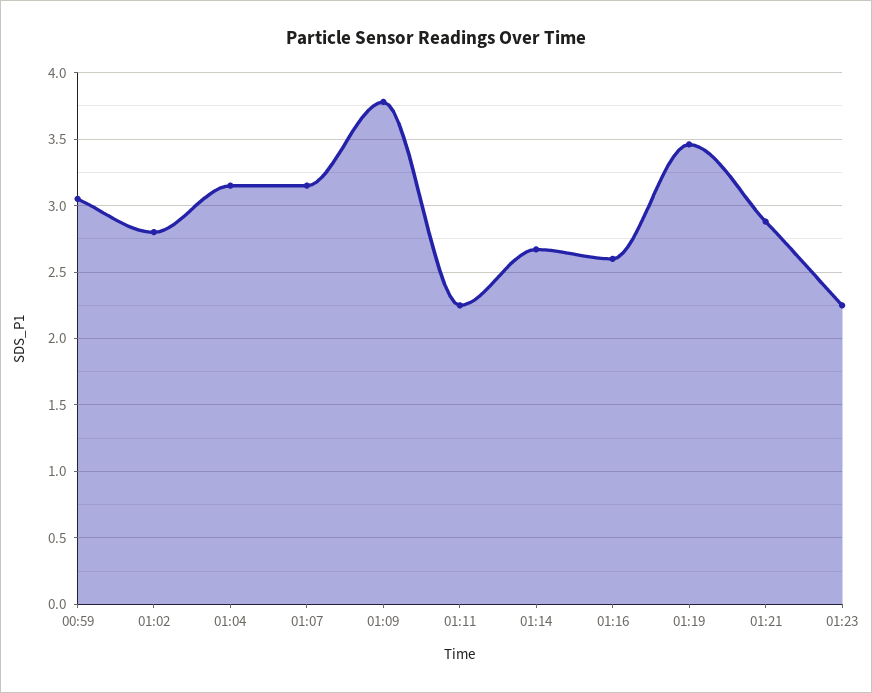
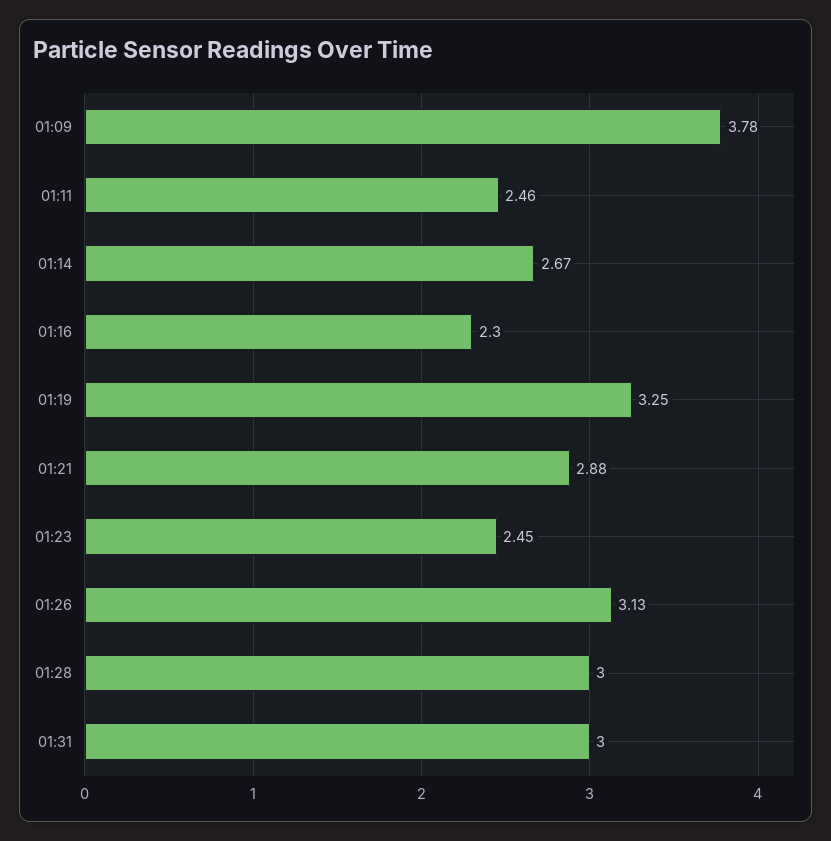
00:59: 3.05 -> none
01:02: 2.8 -> none
01:04: 3.15 -> none
01:07: 3.15 -> none
01:11: 2.25 -> 2.46
01:16: 2.6 -> 2.3
01:19: 3.45 -> 3.25
01:23: 2.25 -> 2.45
01:26: none -> 3.13
01:28: none -> 3
01:31: none -> 3

